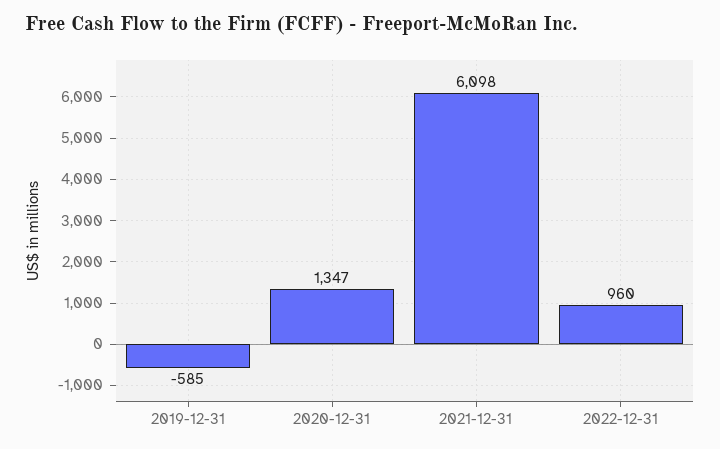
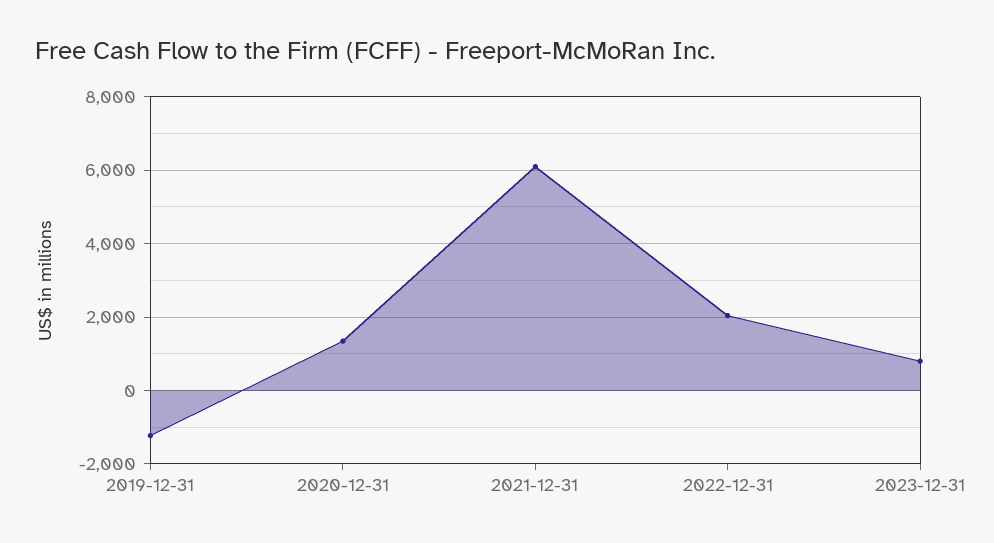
2019-12-31: -585 -> -1200
2022-12-31: 960 -> 2000
2023-12-31: none -> 800

